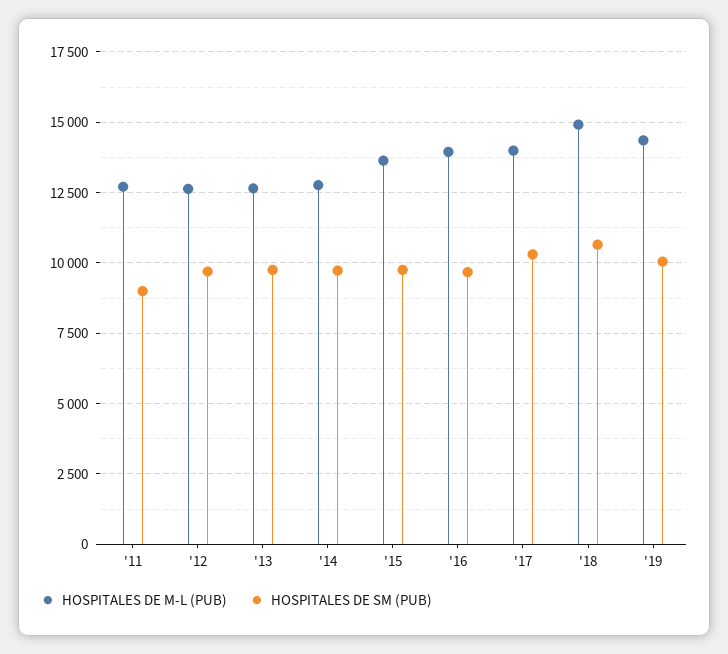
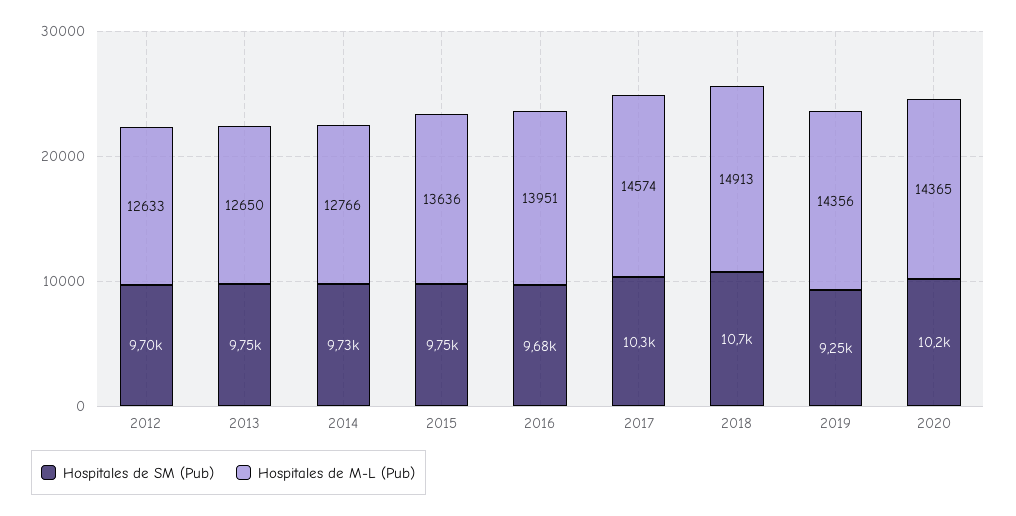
HOSPITALES DE M-L (PUB), '11: 12750 -> none
HOSPITALES DE SM (PUB), '11: 9000 -> none
HOSPITALES DE M-L (PUB), '17: 14000 -> 14574
HOSPITALES DE SM (PUB), '19: 10000 -> 9250
HOSPITALES DE SM (PUB), 2020: none -> 10200
HOSPITALES DE M-L (PUB), 2020: none -> 14365

